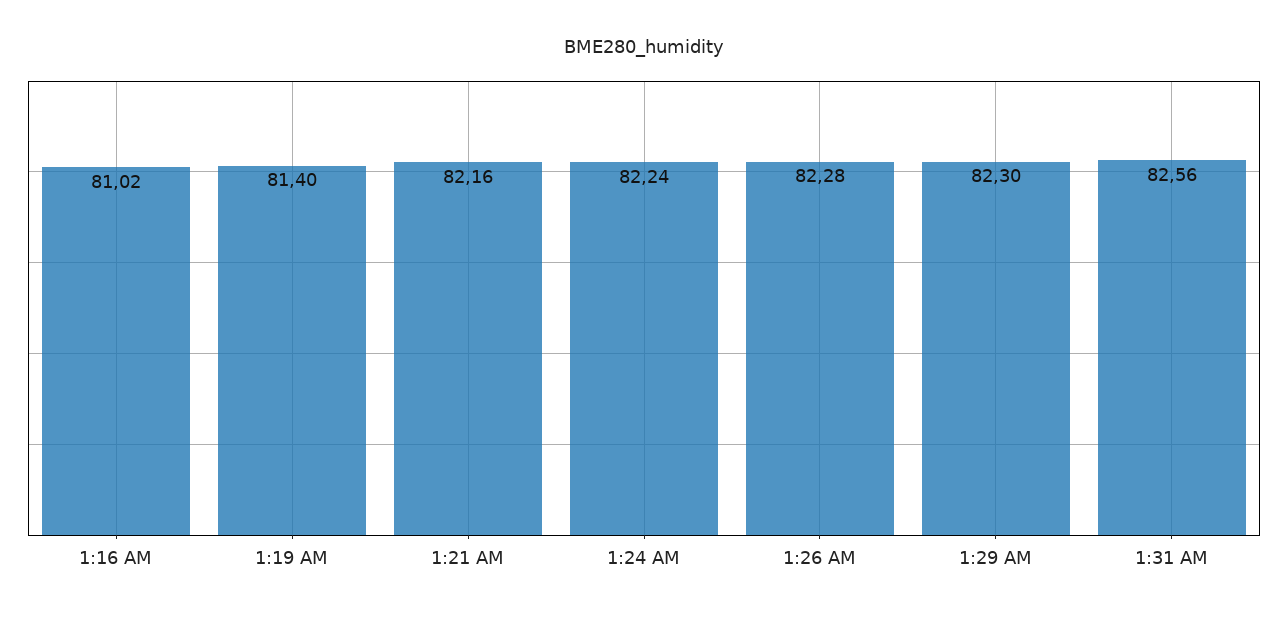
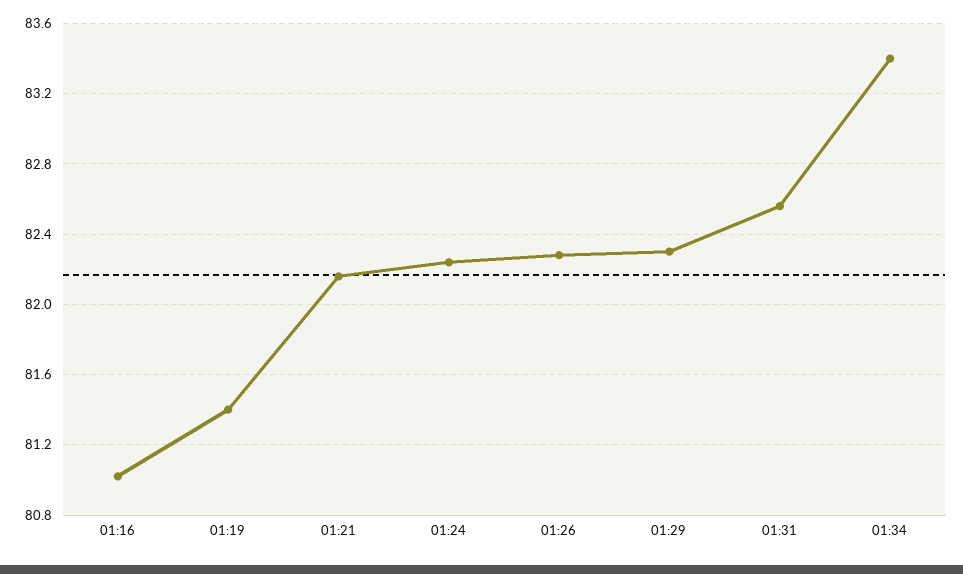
01:34: none -> 83.4

